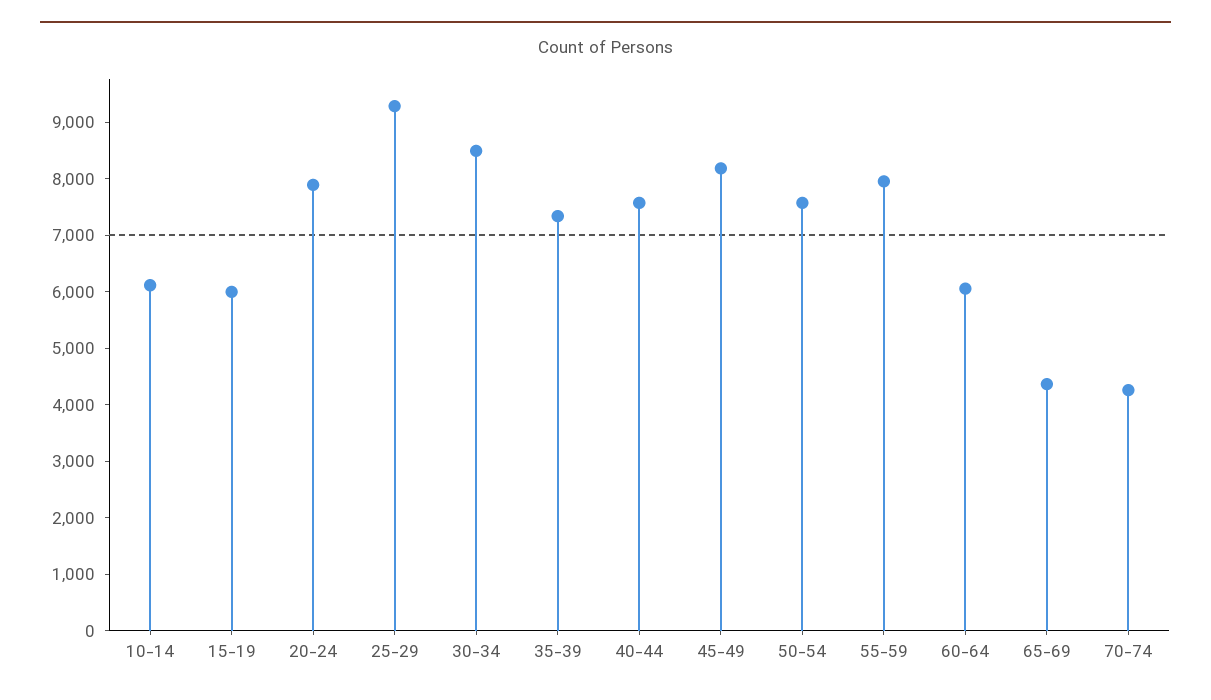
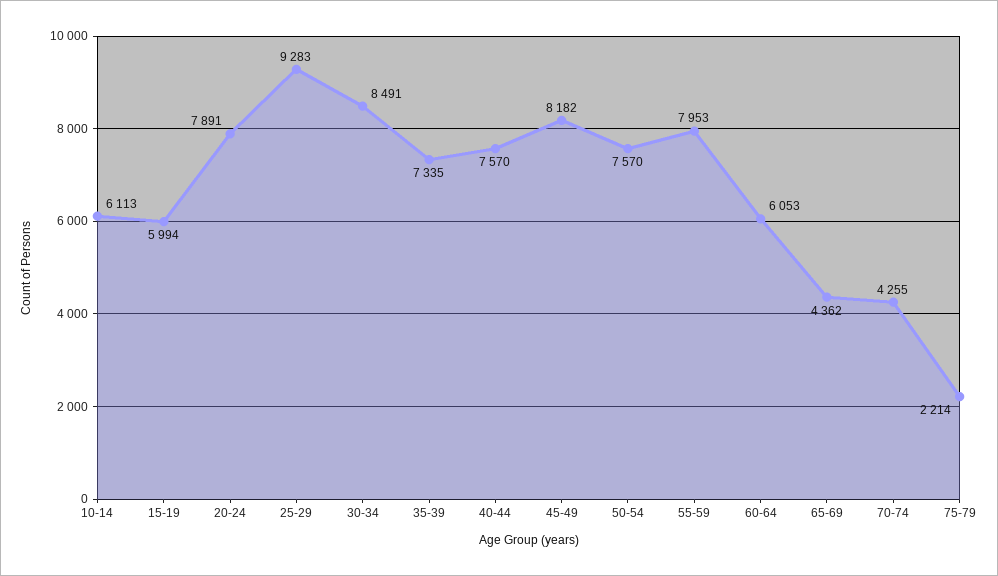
75-79: none -> 2214

